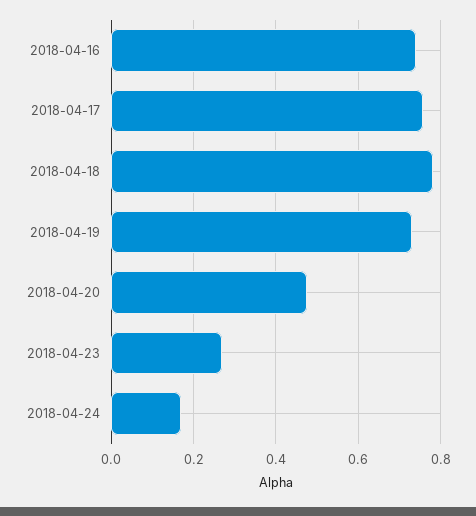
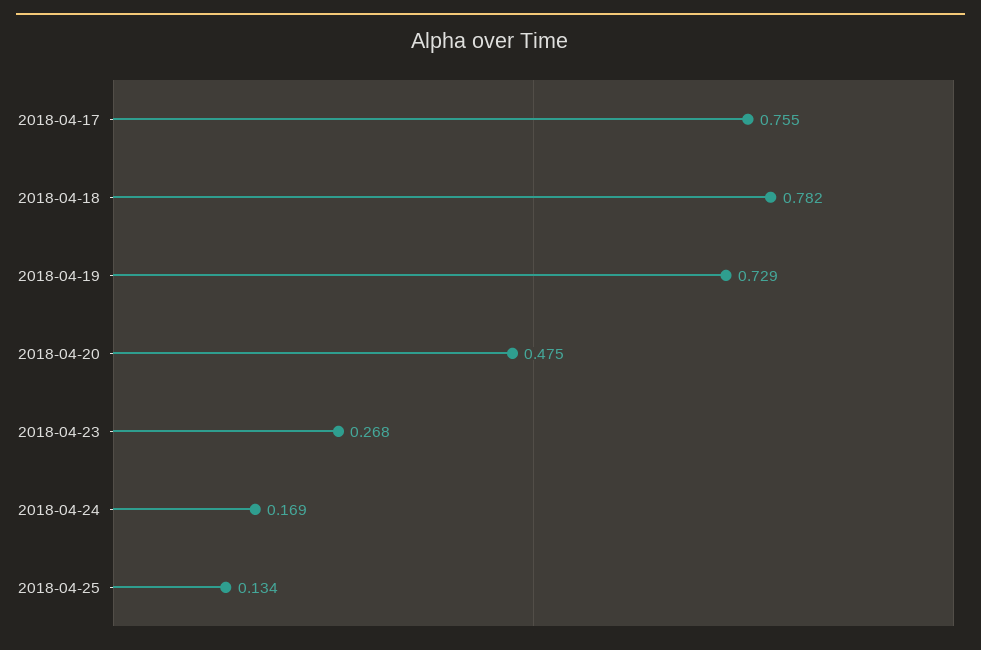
2018-04-16: 0.74 -> none
2018-04-25: none -> 0.134

